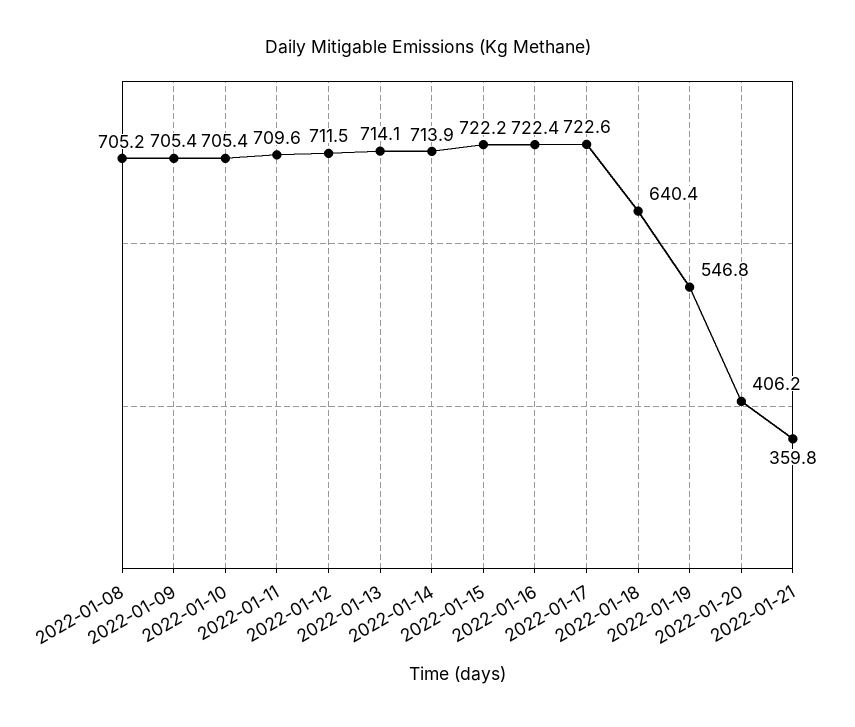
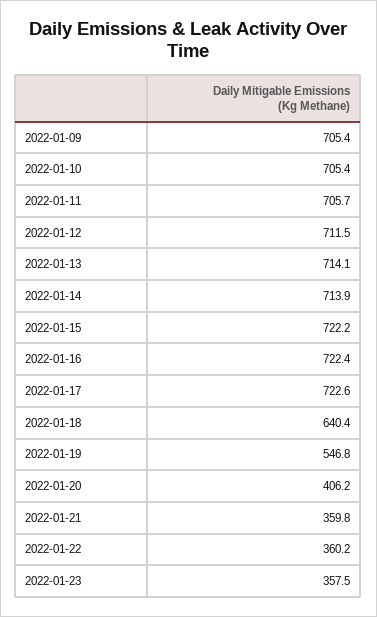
2022-01-08: 705.2 -> none
2022-01-11: 709.6 -> 705.7
2022-01-22: none -> 360.2
2022-01-23: none -> 357.5

